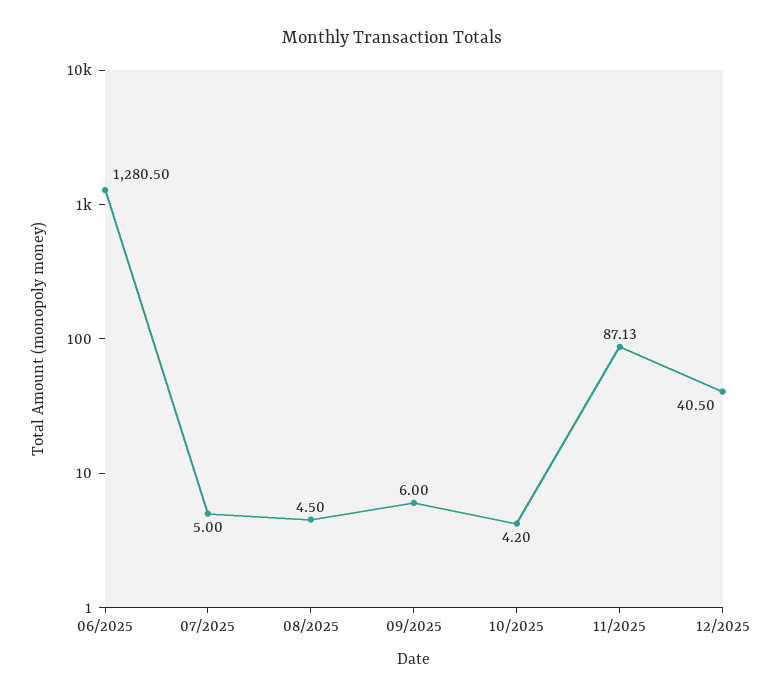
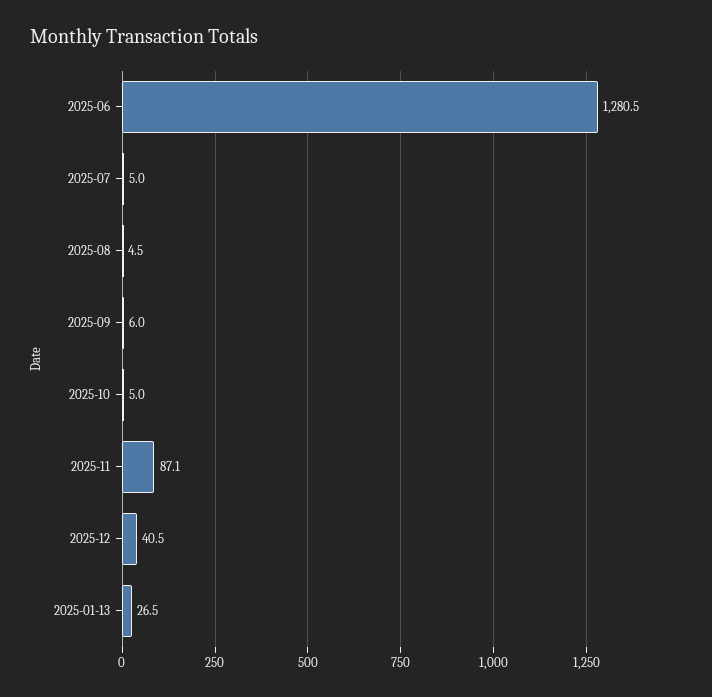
10/2025: 4.2 -> 5
2025-01-13: none -> 26.5

